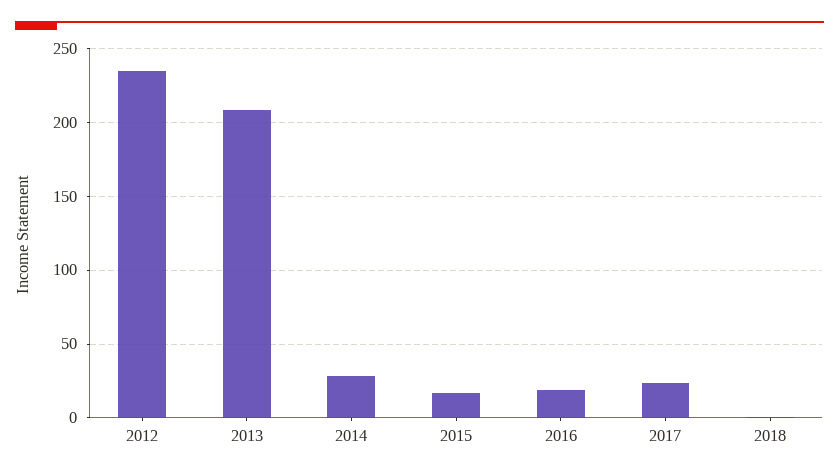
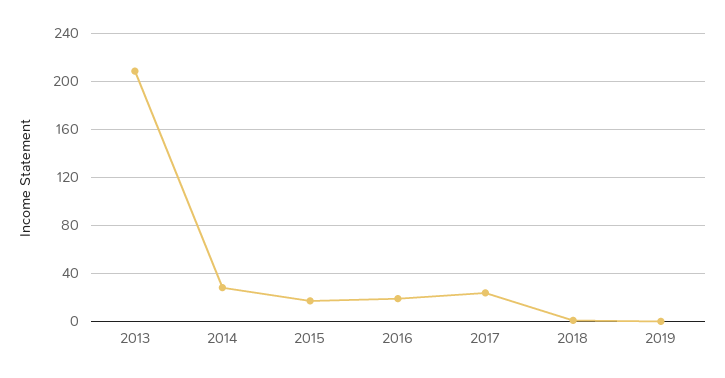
2012: 235 -> none
2019: none -> 0

